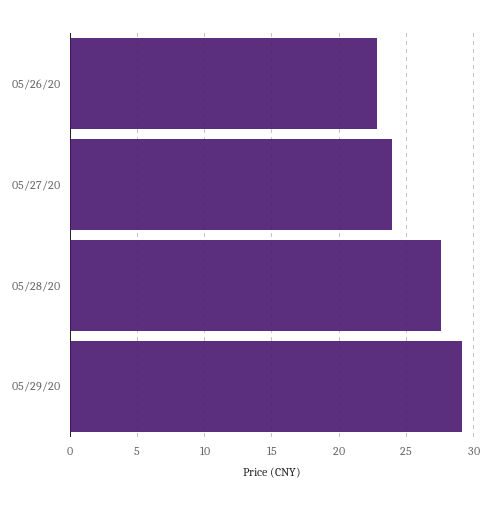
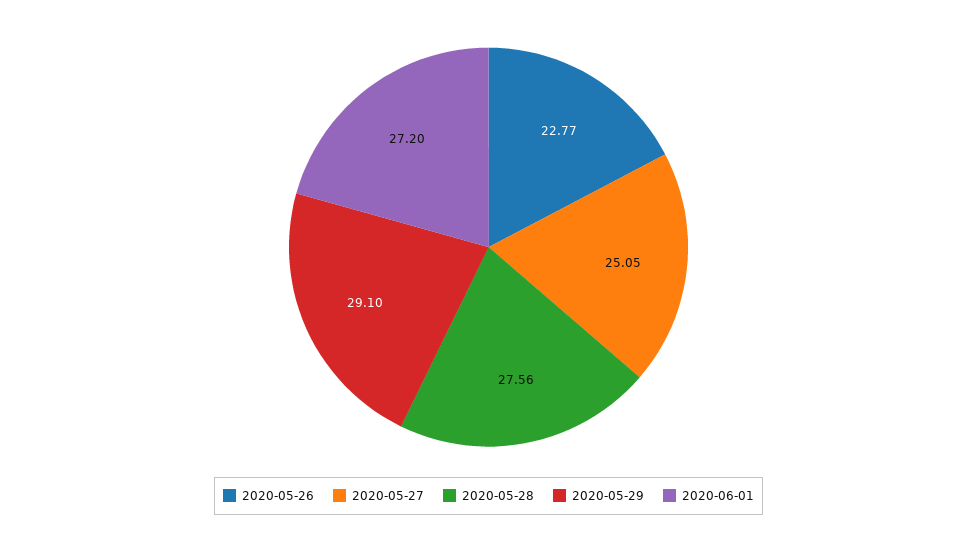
05/27/20: 24 -> 25.05
2020-06-01: none -> 27.2

